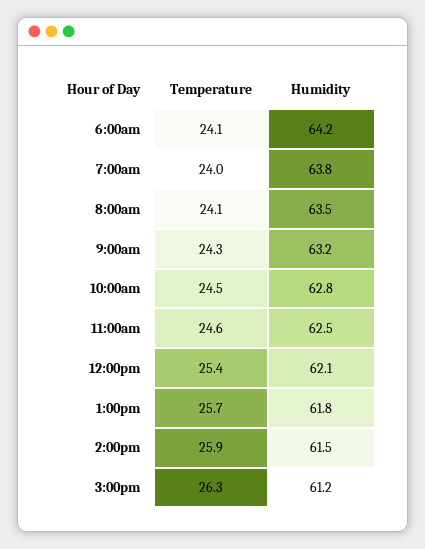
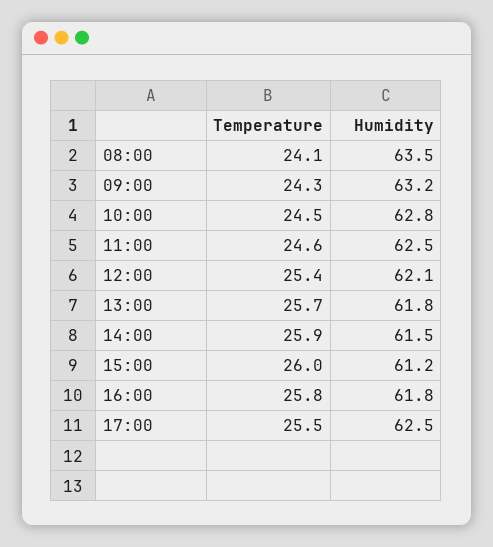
Temperature, 6:00am: 24.1 -> none
Humidity, 6:00am: 64.2 -> none
Temperature, 7:00am: 24 -> none
Humidity, 7:00am: 63.8 -> none
Temperature, 3:00pm: 26.3 -> 26
Temperature, 16:00: none -> 25.8
Humidity, 16:00: none -> 61.8
Temperature, 17:00: none -> 25.5
Humidity, 17:00: none -> 62.5

